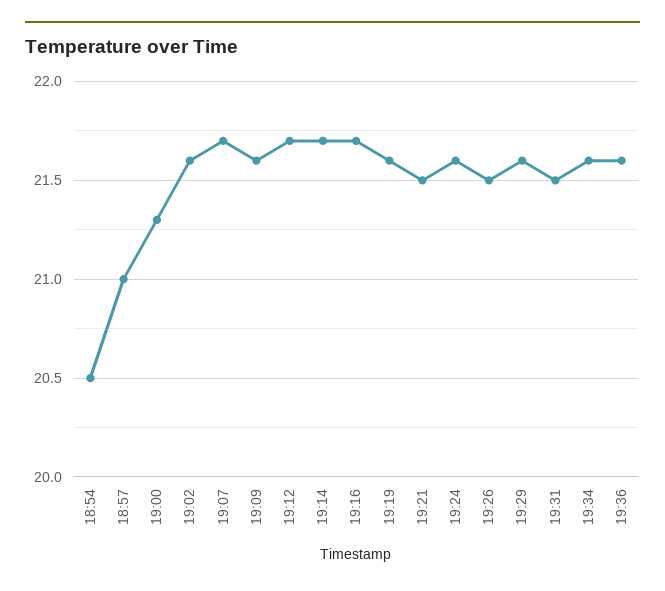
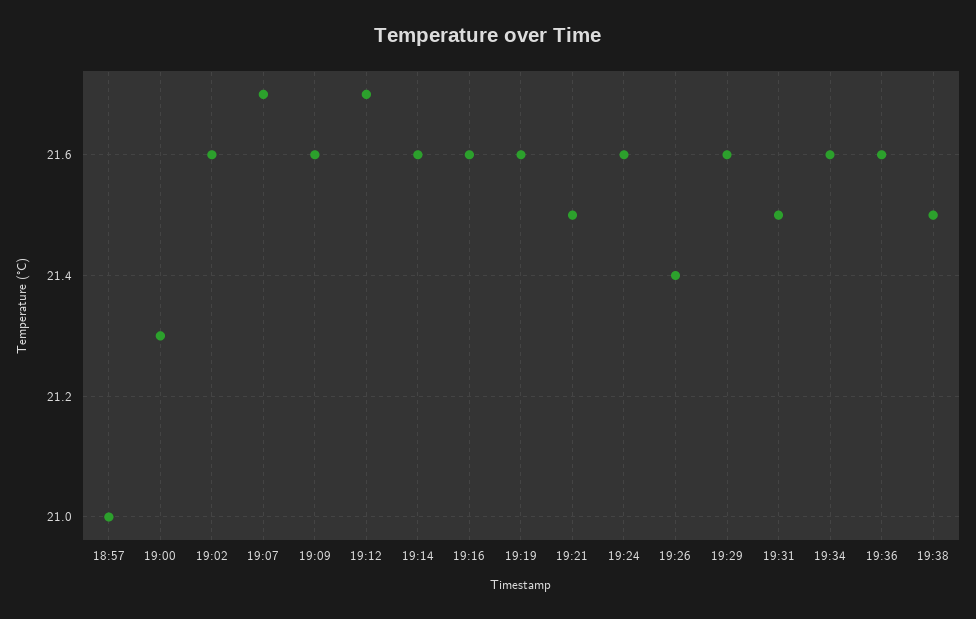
18:54: 20.5 -> none
19:14: 21.7 -> 21.6
19:16: 21.7 -> 21.6
19:26: 21.5 -> 21.4
19:38: none -> 21.5

